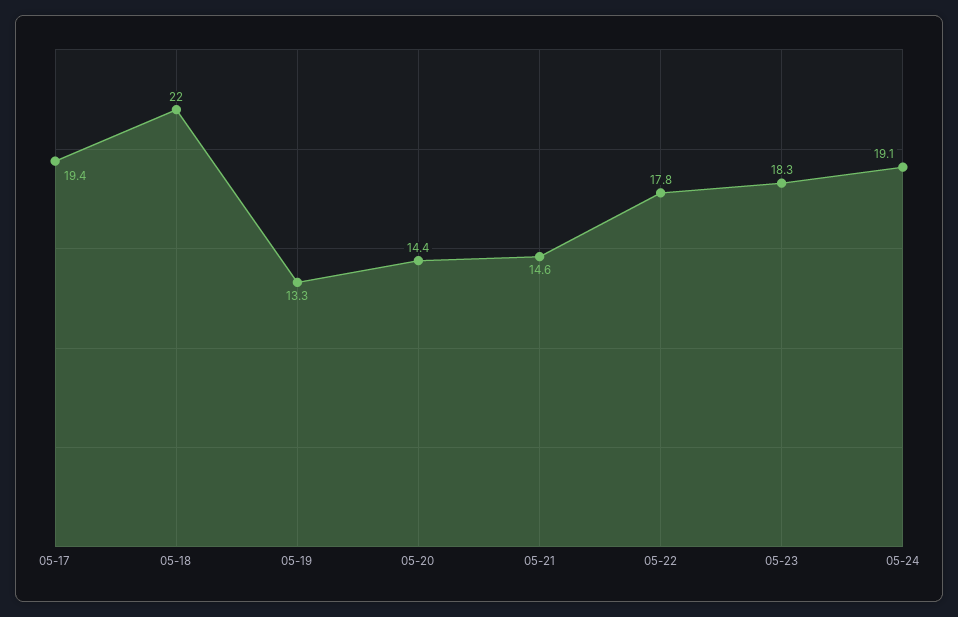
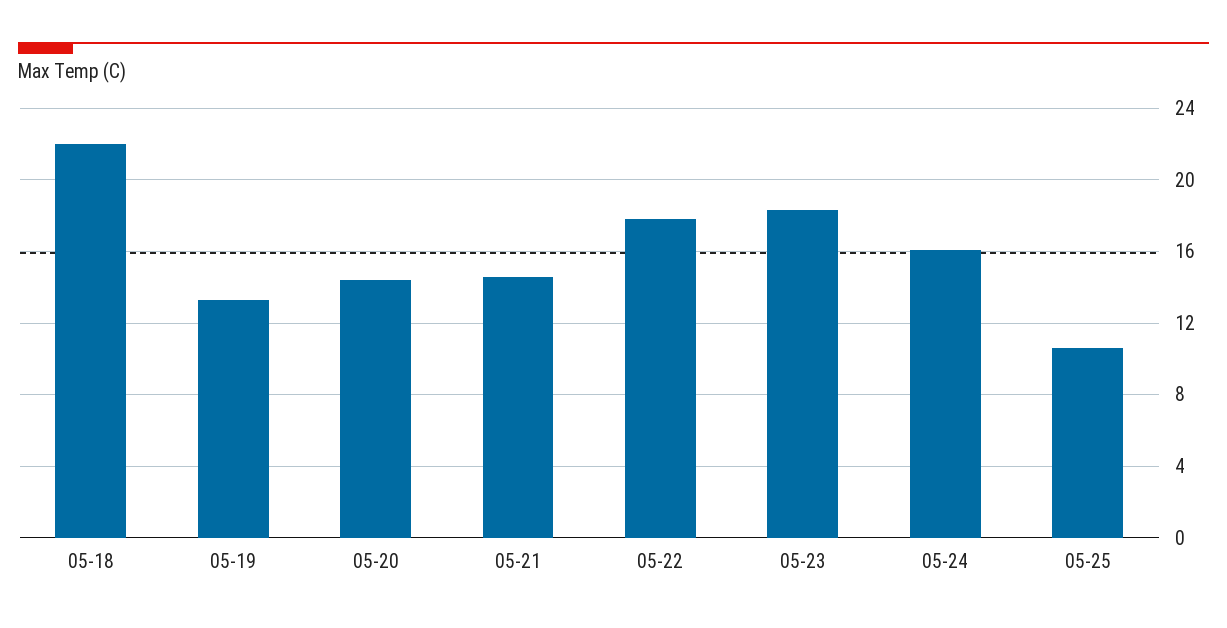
05-17: 19.4 -> none
05-24: 19.1 -> 16
05-25: none -> 10.5

